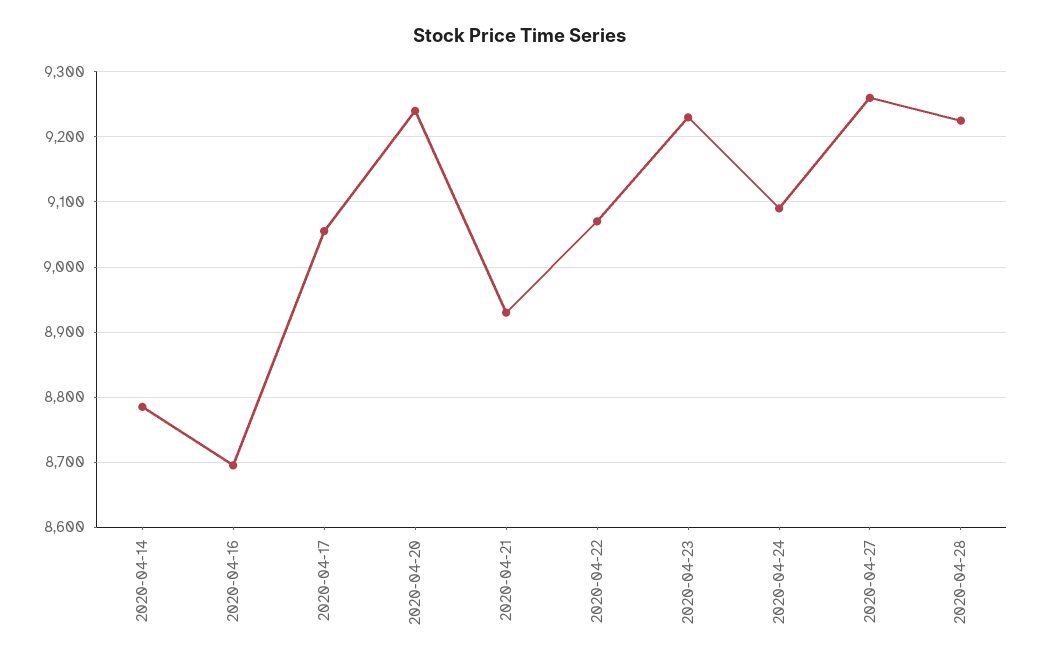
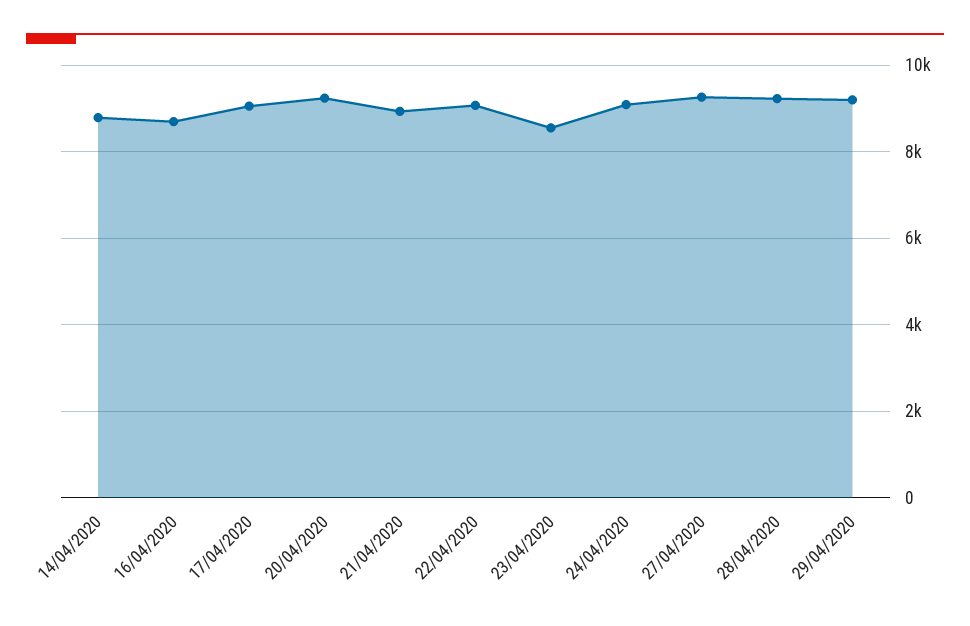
2020-04-23: 9230 -> 8600
29/04/2020: none -> 9200

